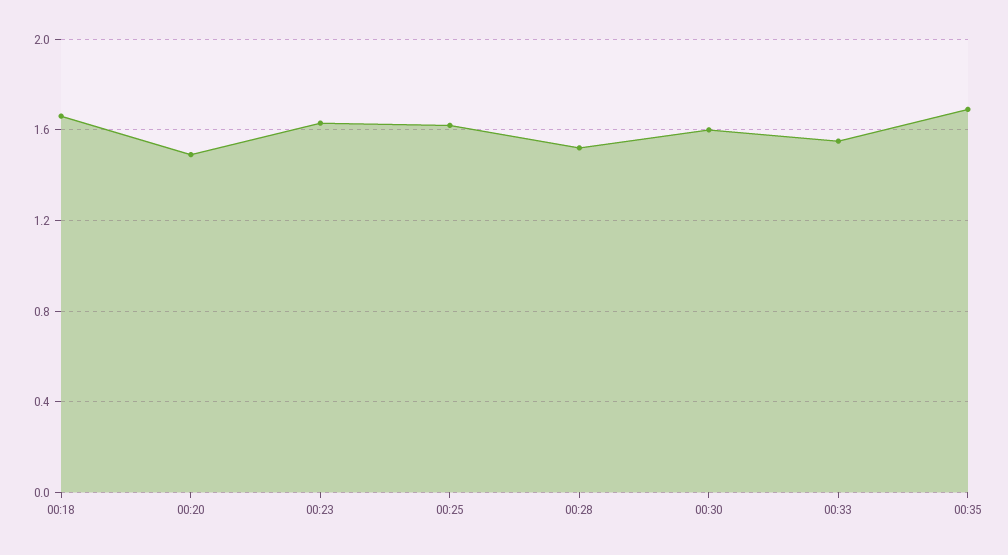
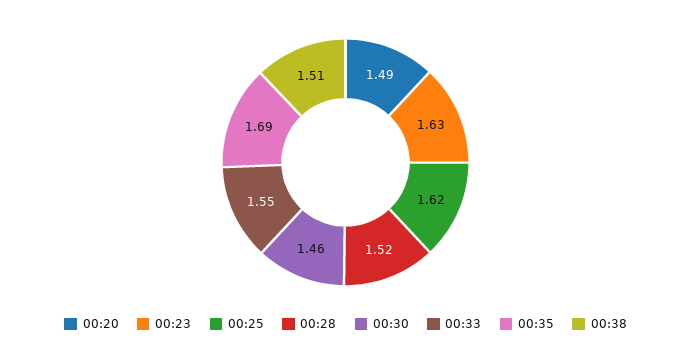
00:18: 1.65 -> none
00:30: 1.6 -> 1.46
00:38: none -> 1.51

